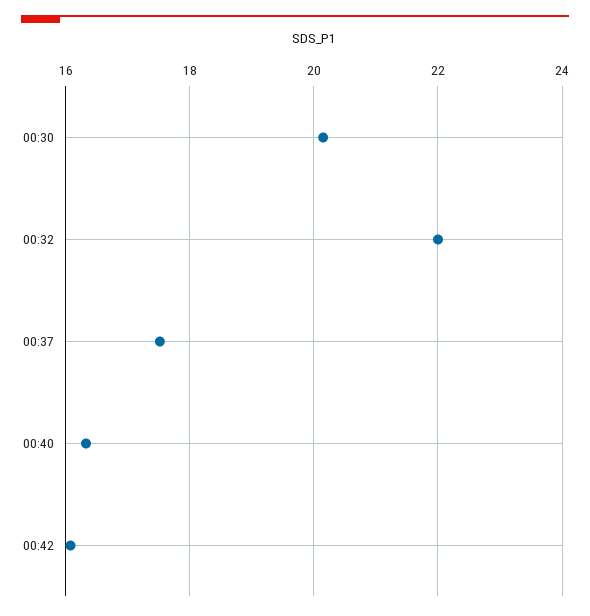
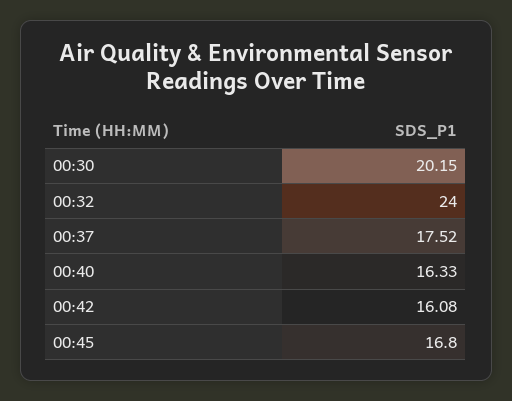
00:32: 22 -> 24
00:45: none -> 16.8

